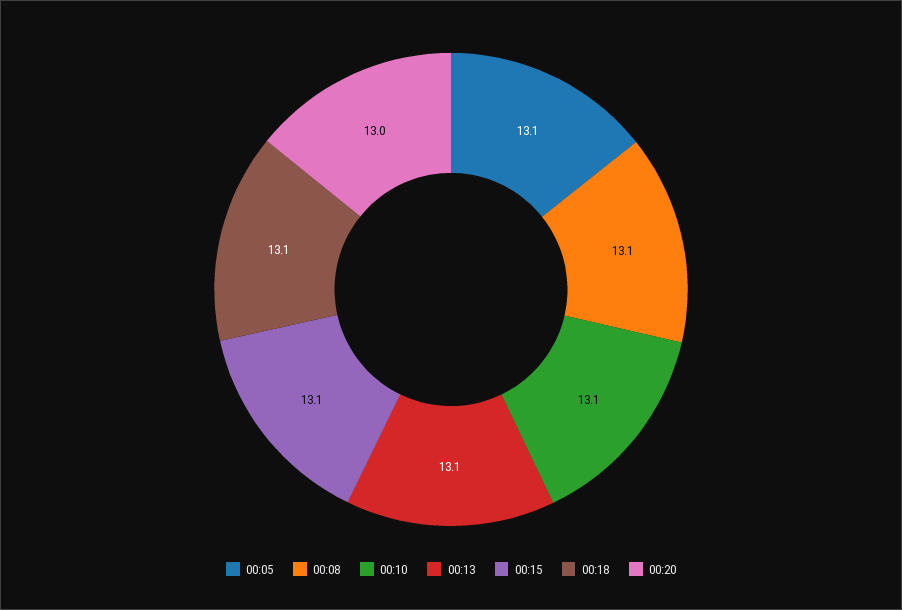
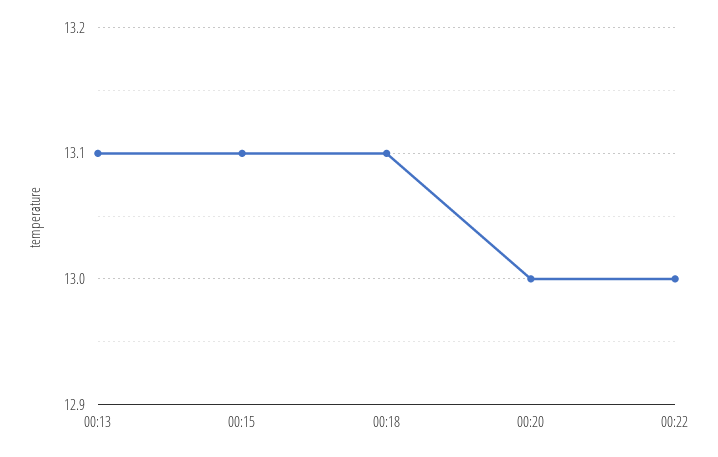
00:05: 13.1 -> none
00:08: 13.1 -> none
00:10: 13.1 -> none
00:22: none -> 13

